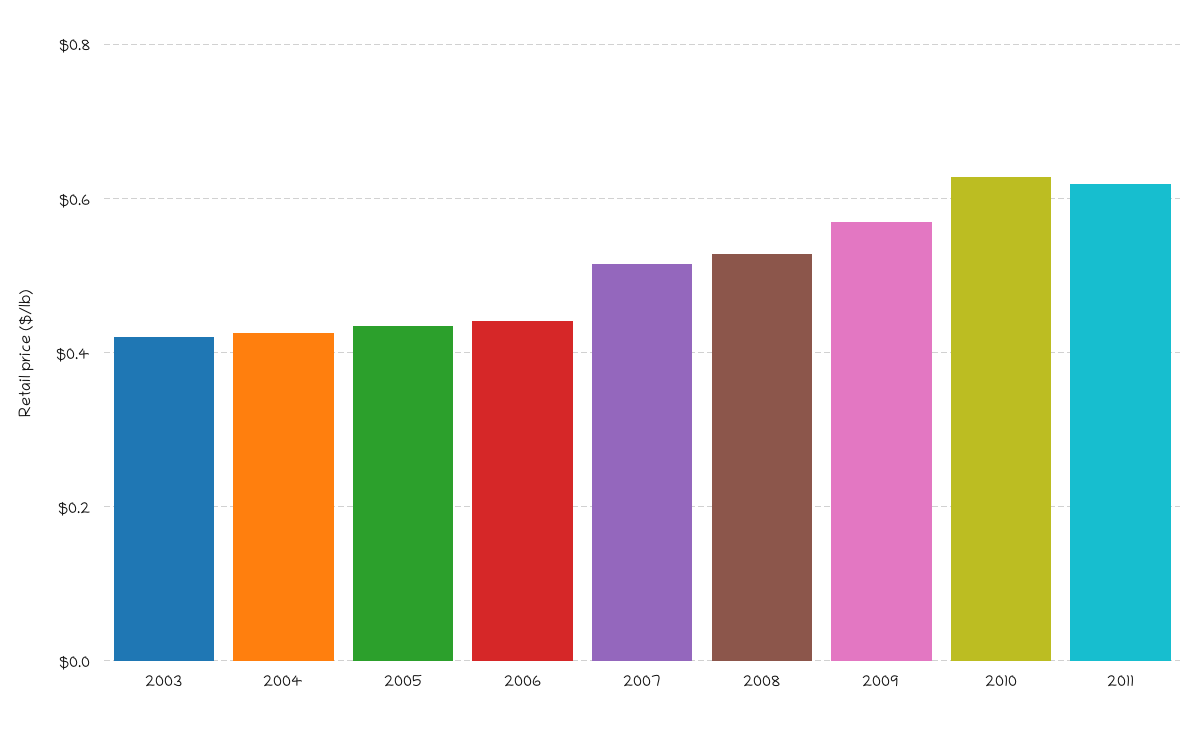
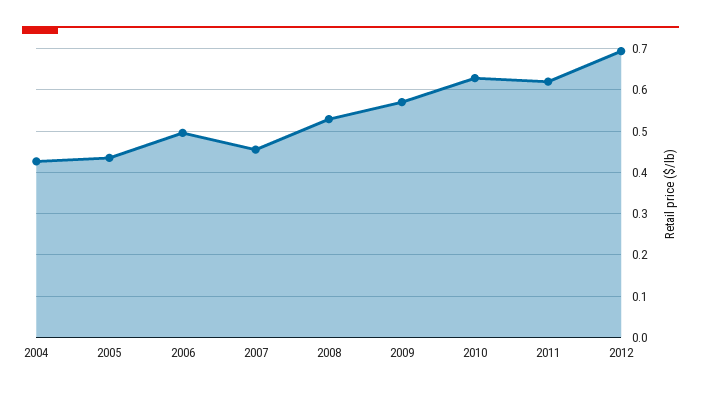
2003: 0.42 -> none
2006: 0.44 -> 0.5
2007: 0.52 -> 0.46
2012: none -> 0.7

